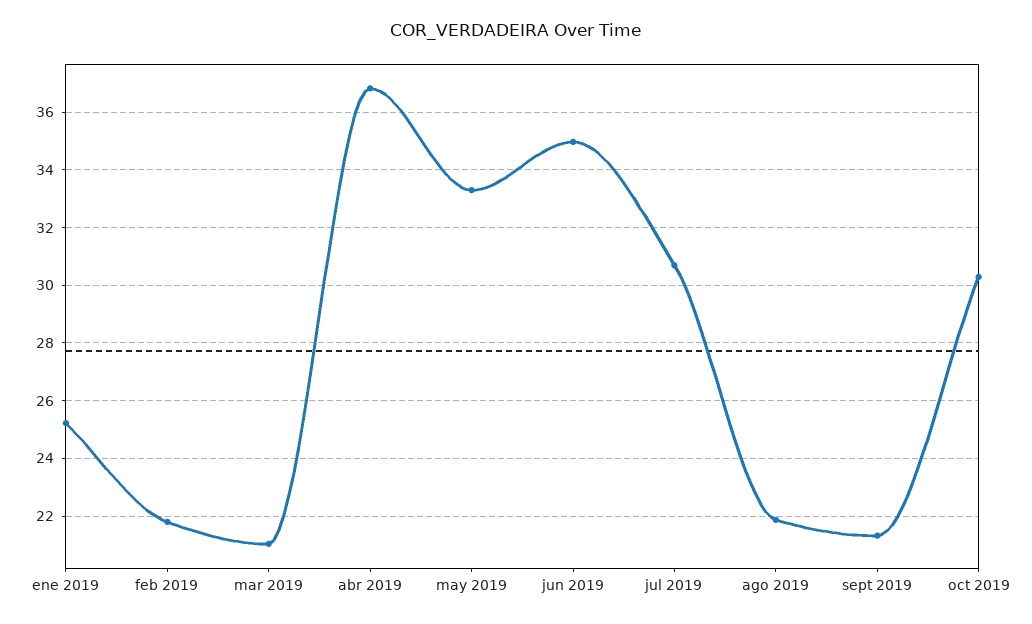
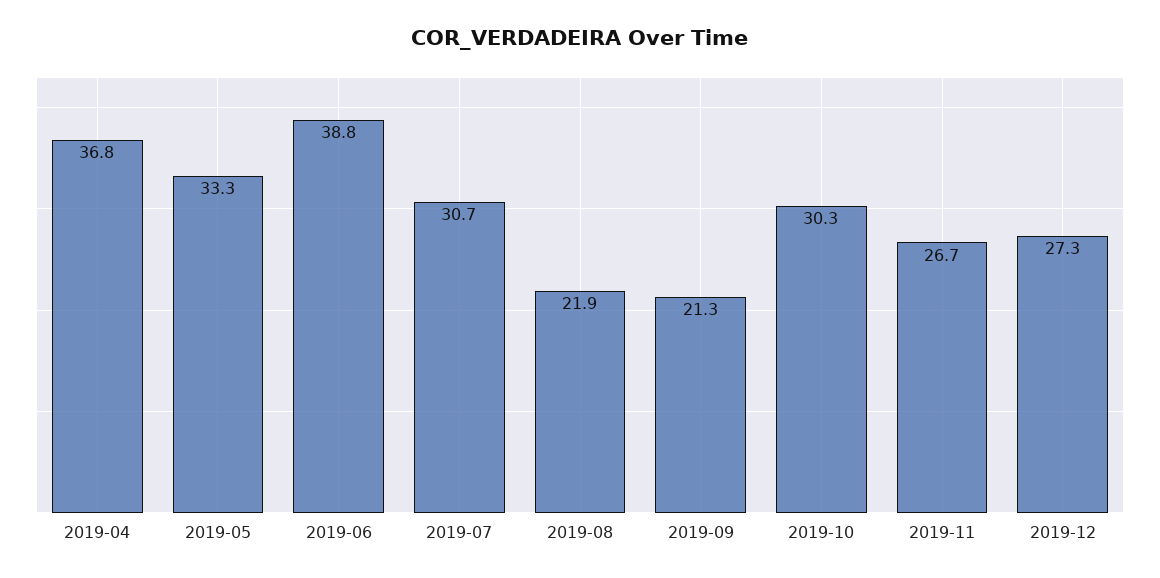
ene 2019: 25.25 -> none
feb 2019: 21.75 -> none
mar 2019: 21 -> none
jun 2019: 35 -> 38.8
2019-11: none -> 26.7
2019-12: none -> 27.3

